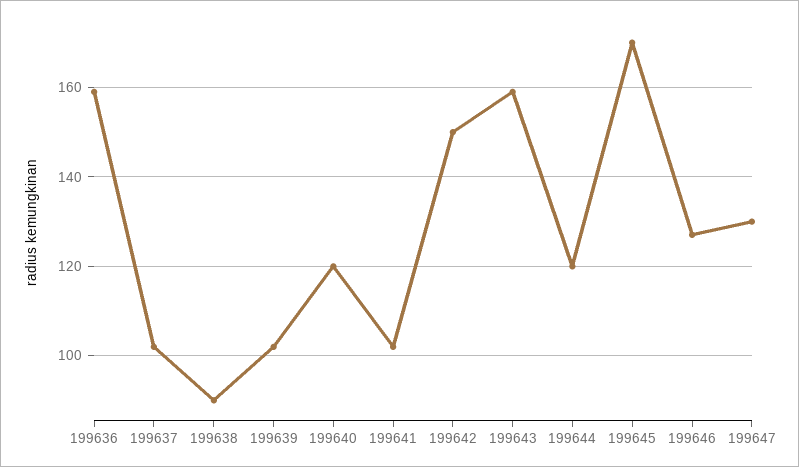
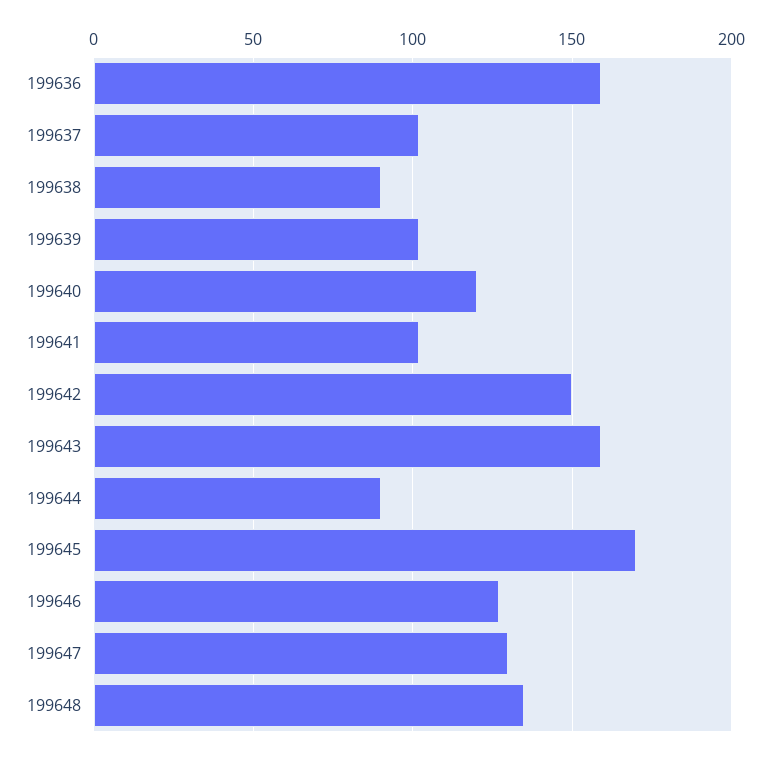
199644: 120 -> 90
199648: none -> 135

